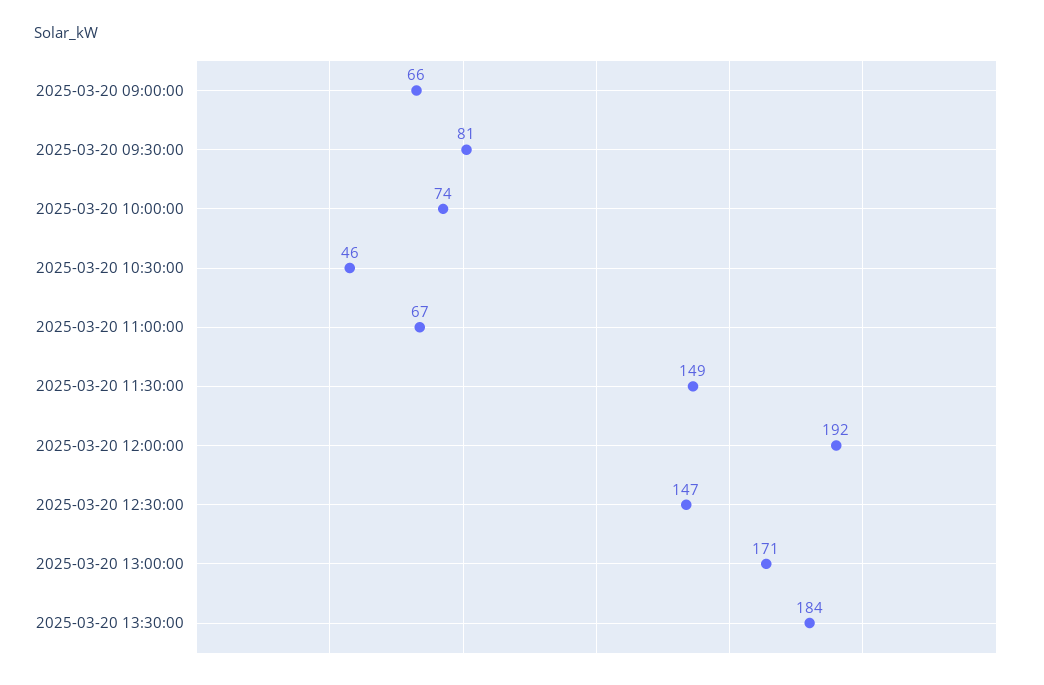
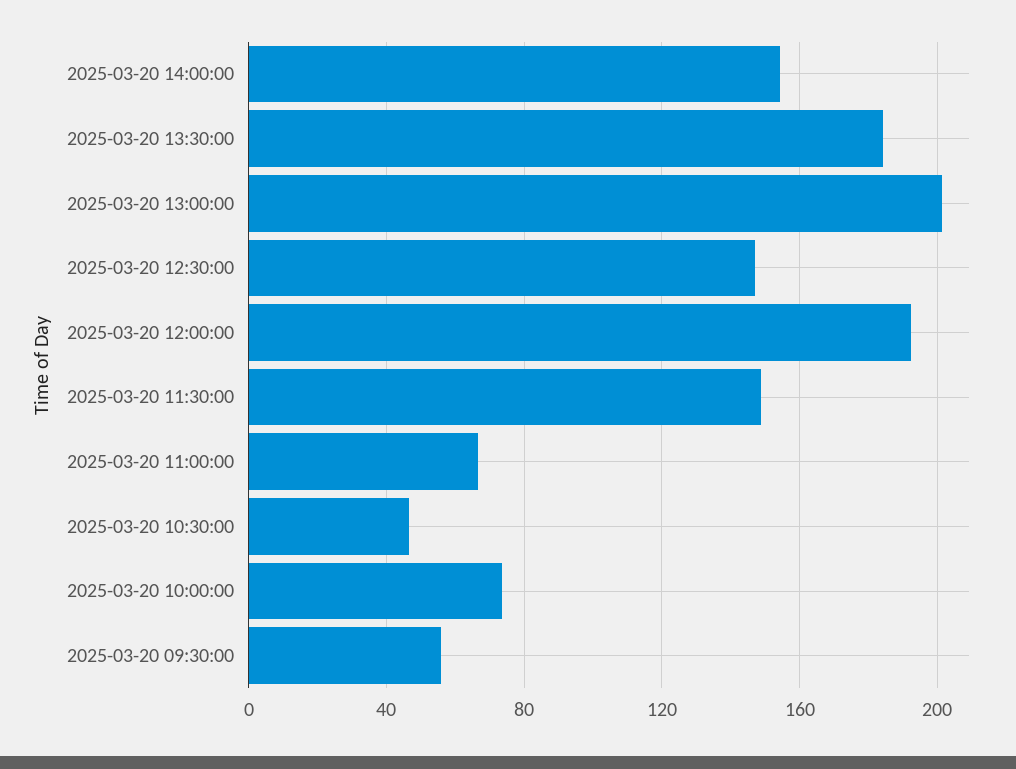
2025-03-20 09:00:00: 66 -> none
2025-03-20 09:30:00: 81 -> 55
2025-03-20 13:00:00: 171 -> 200
2025-03-20 14:00:00: none -> 155

